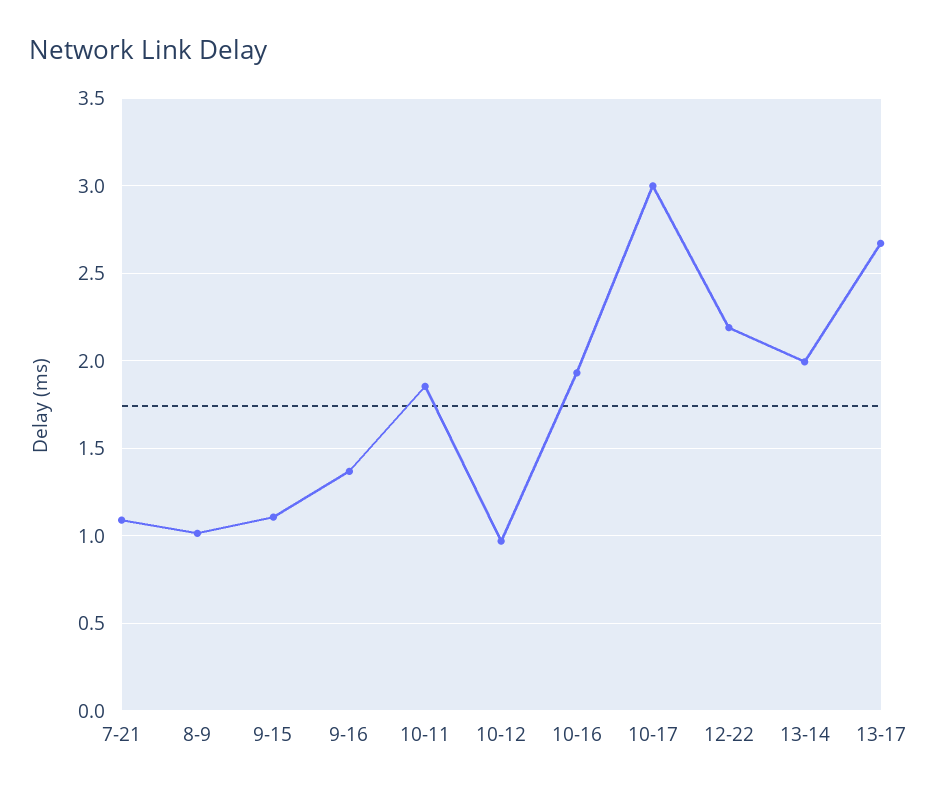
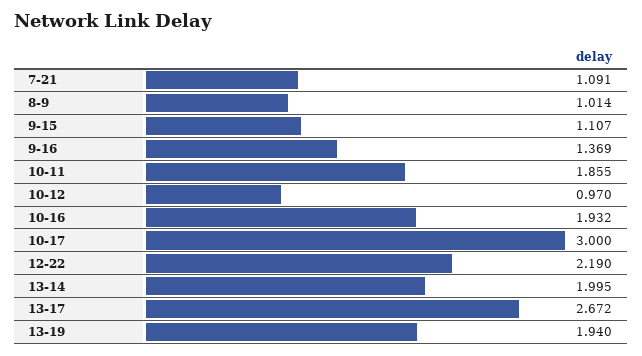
13-19: none -> 1.94

